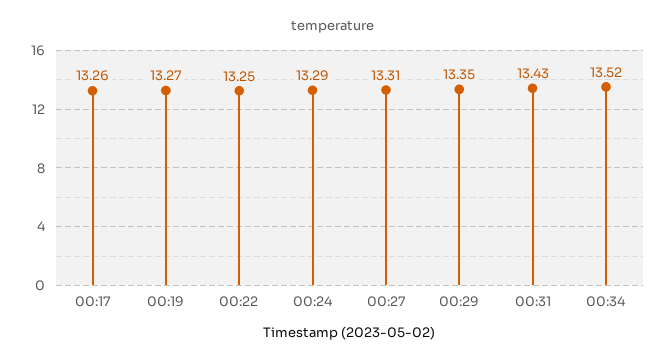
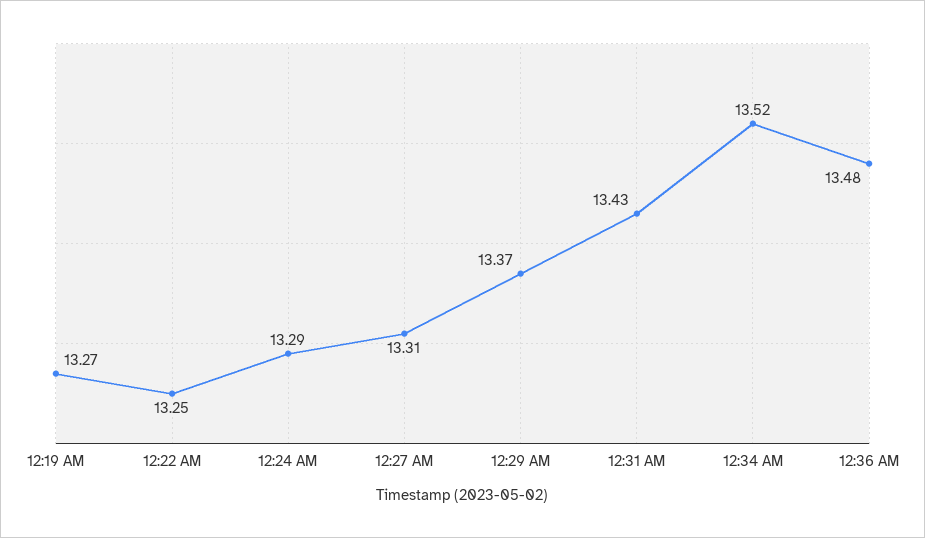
00:17: 13.26 -> none
00:29: 13.35 -> 13.37
12:36 AM: none -> 13.48

